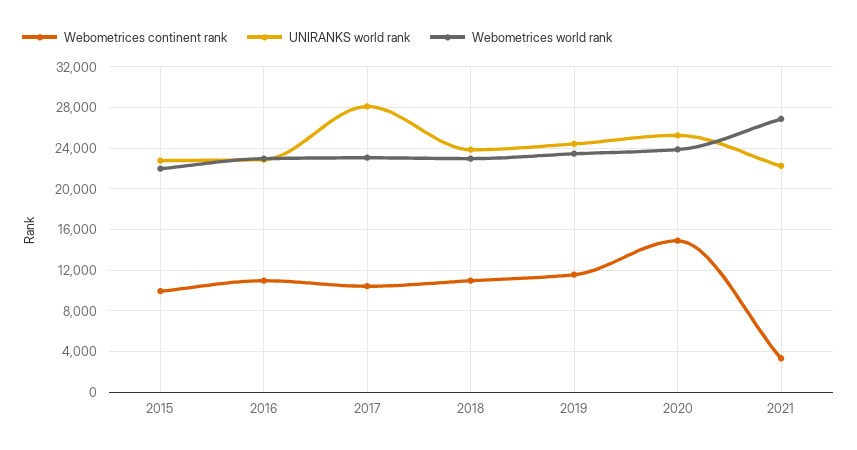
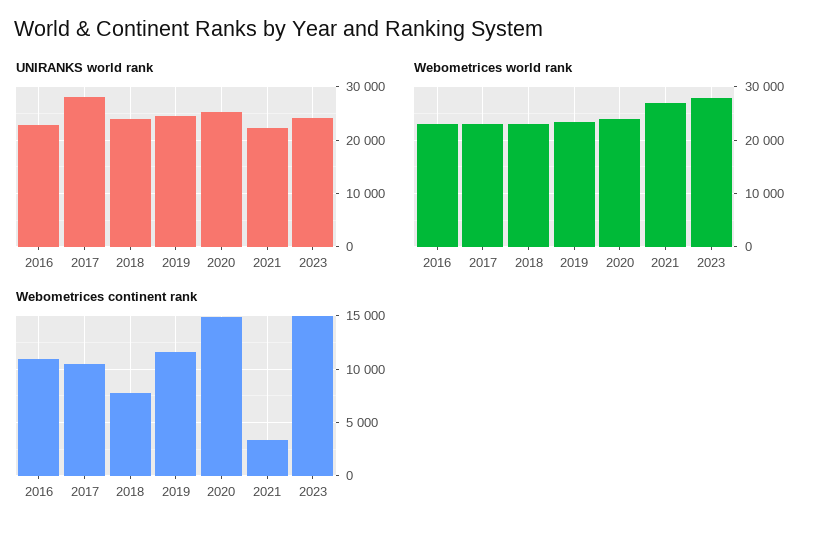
Webometrices continent rank, 2015: 10000 -> none
UNIRANKS world rank, 2015: 23000 -> none
Webometrices world rank, 2015: 22000 -> none
Webometrices continent rank, 2018: 11000 -> 8000
UNIRANKS world rank, 2023: none -> 24000
Webometrices world rank, 2023: none -> 28000
Webometrices continent rank, 2023: none -> 15000

